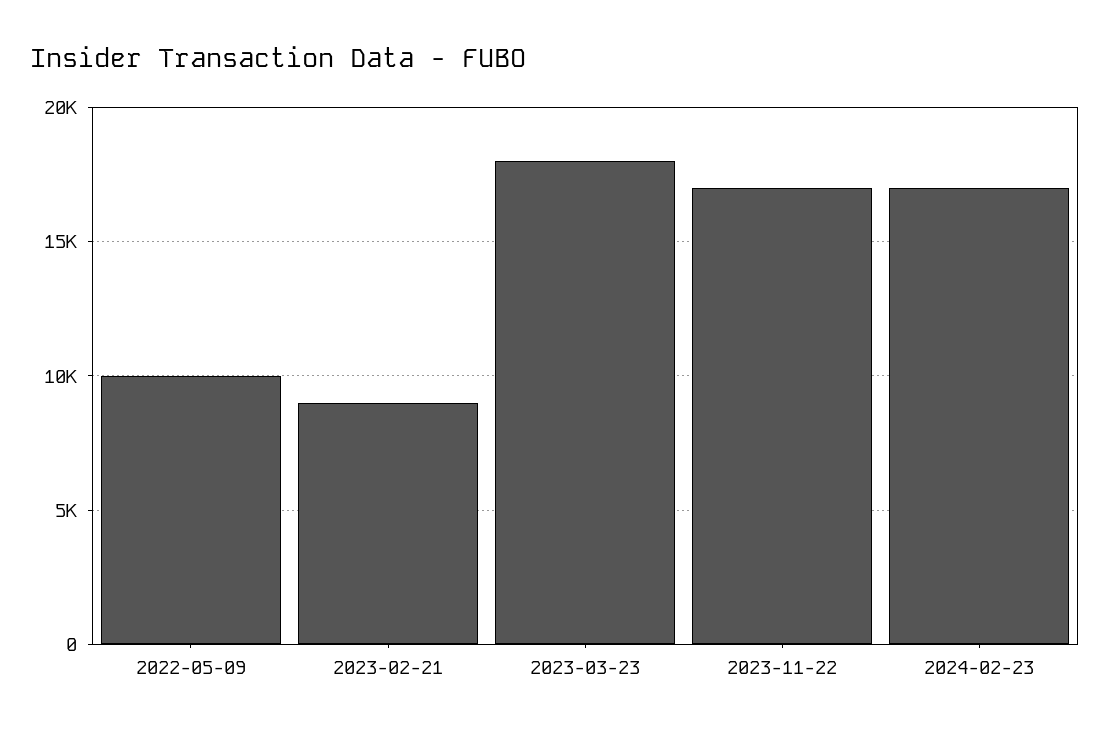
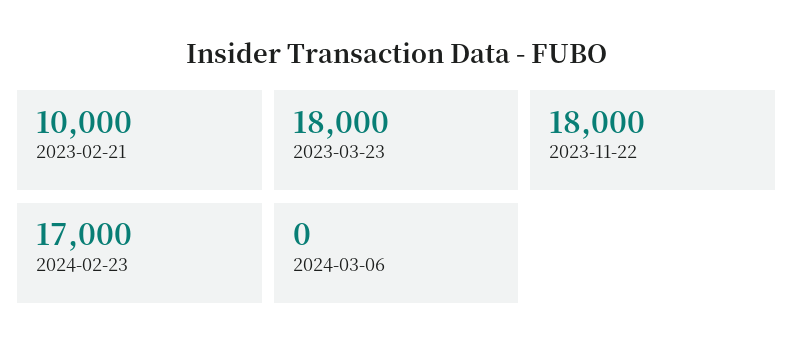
2022-05-09: 10000 -> none
2023-02-21: 9000 -> 10000
2023-11-22: 17000 -> 18000
2024-03-06: none -> 0

